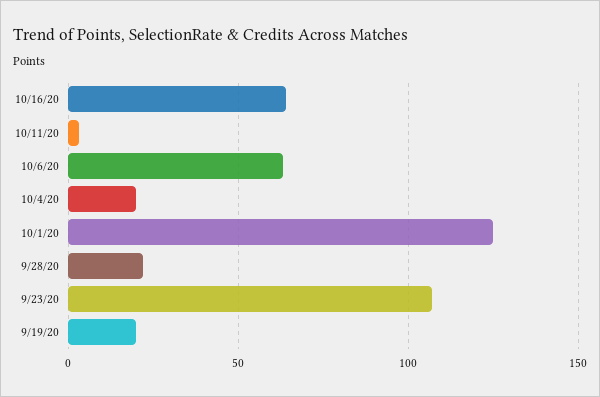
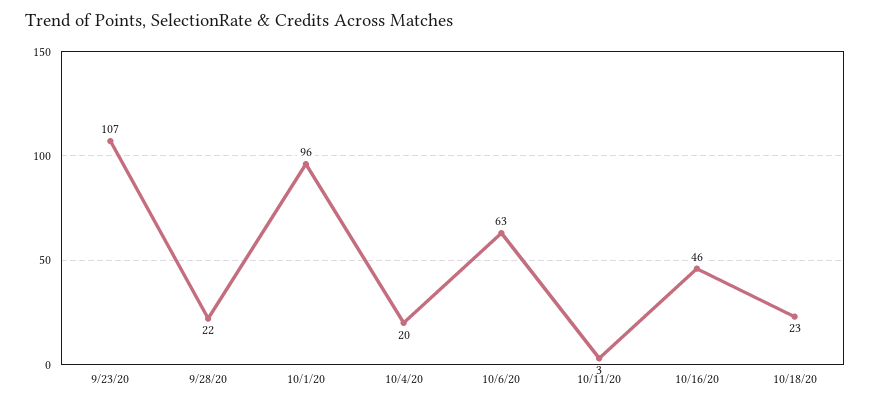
10/16/20: 65 -> 46
10/1/20: 125 -> 96
9/19/20: 20 -> none
10/18/20: none -> 23

